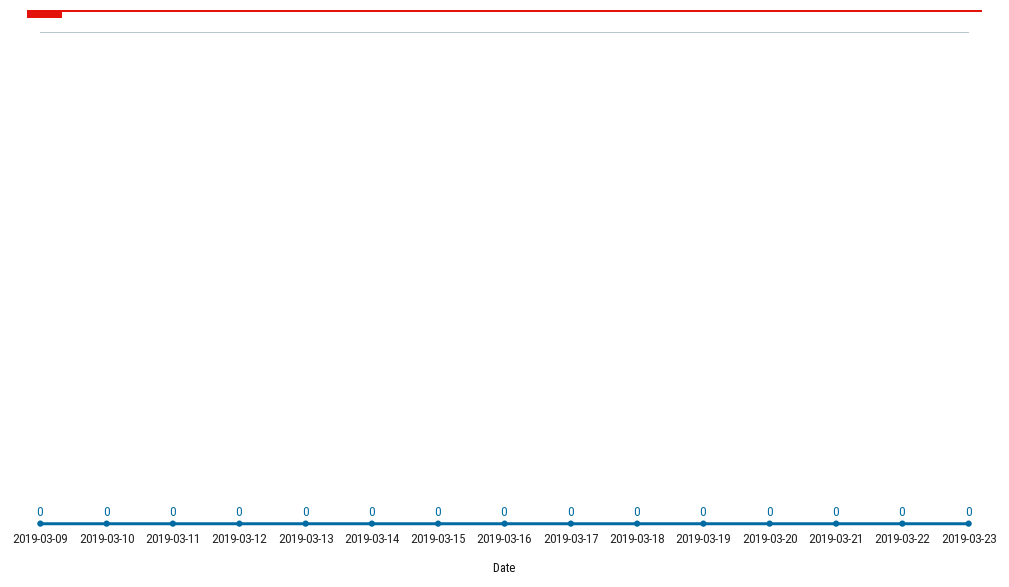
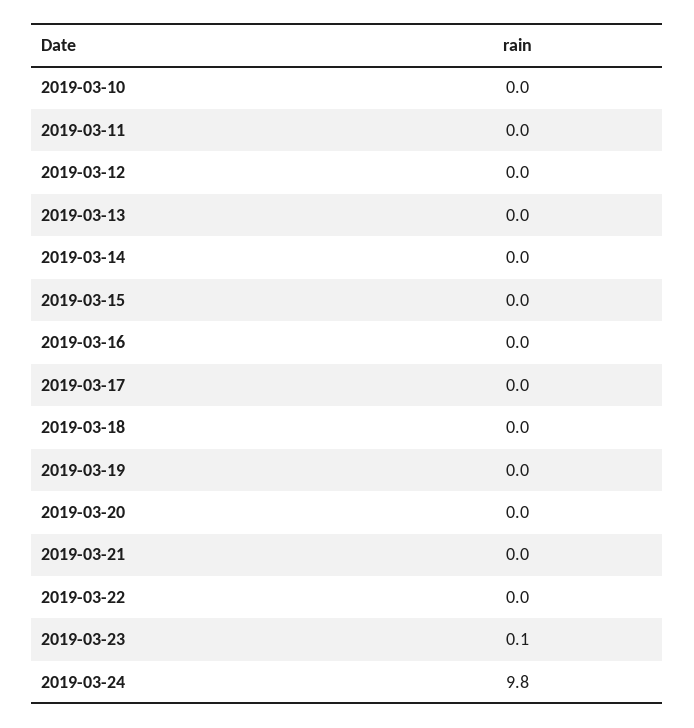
2019-03-09: 0 -> none
2019-03-23: 0 -> 0.1
2019-03-24: none -> 9.8

